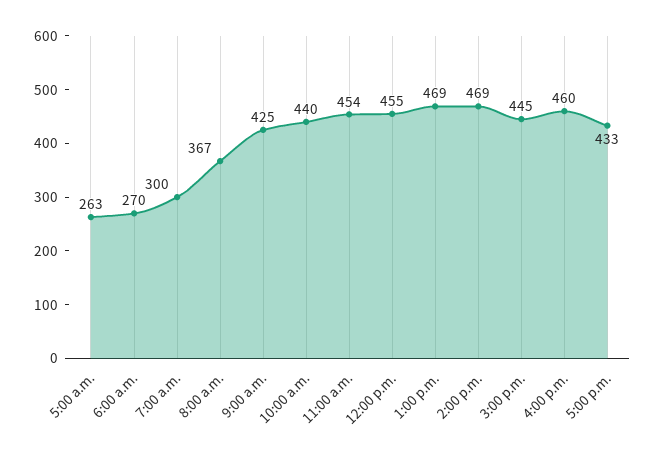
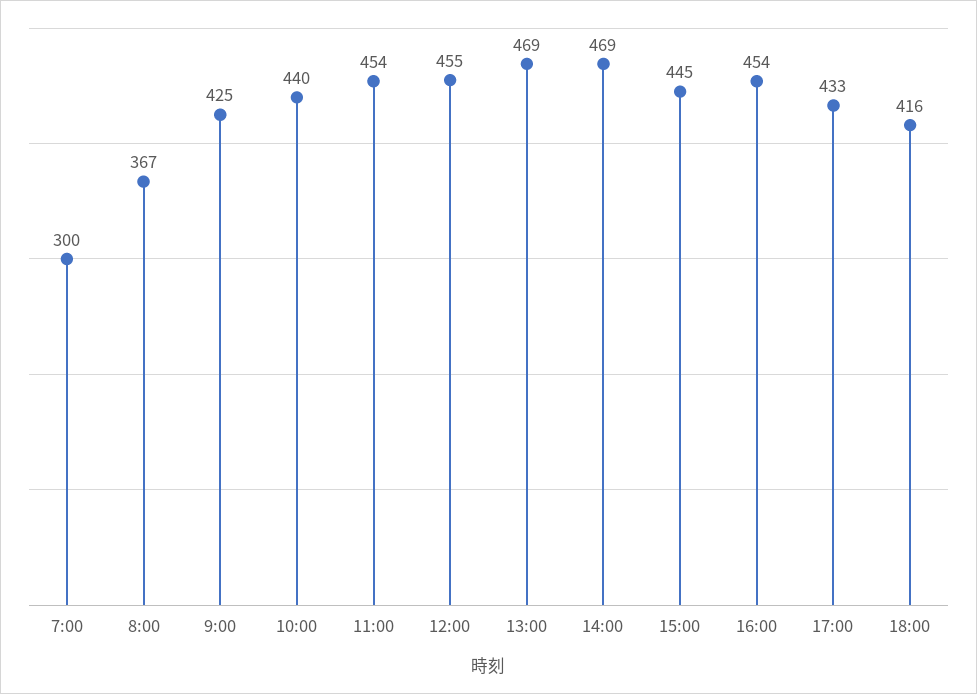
5:00 a.m.: 263 -> none
6:00 a.m.: 270 -> none
4:00 p.m.: 460 -> 454
18:00: none -> 416

